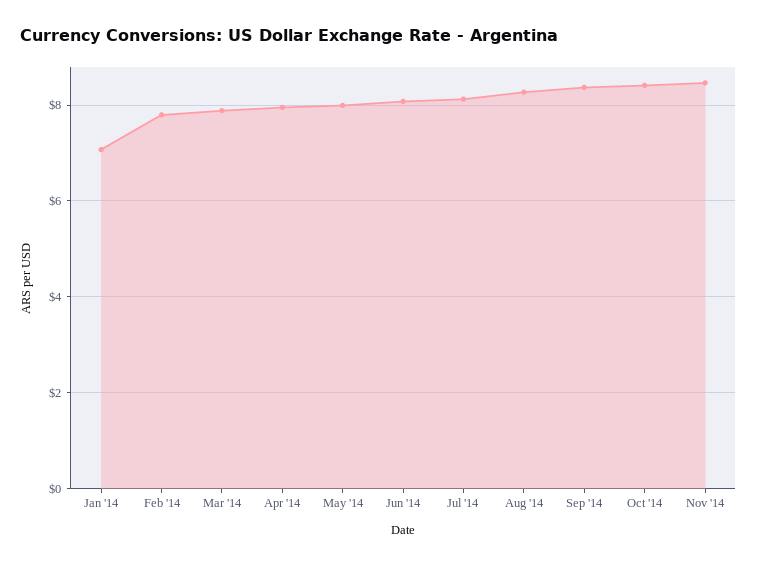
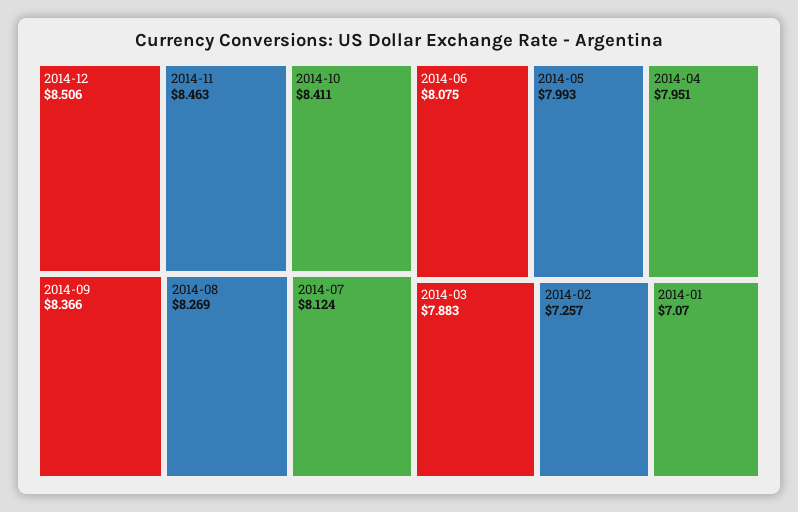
Feb '14: 7.8 -> 7.257
2014-12: none -> 8.506

